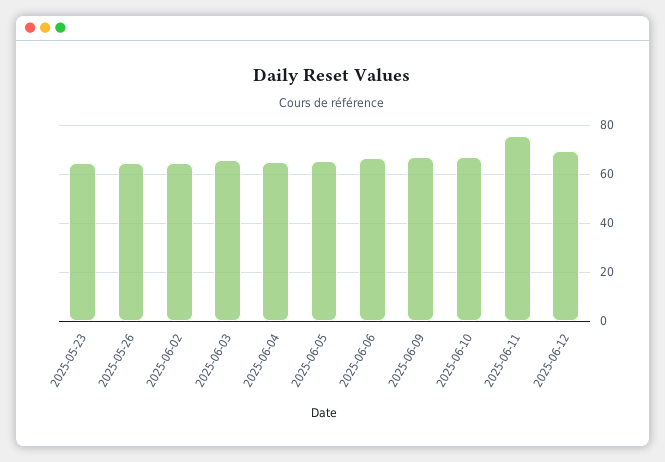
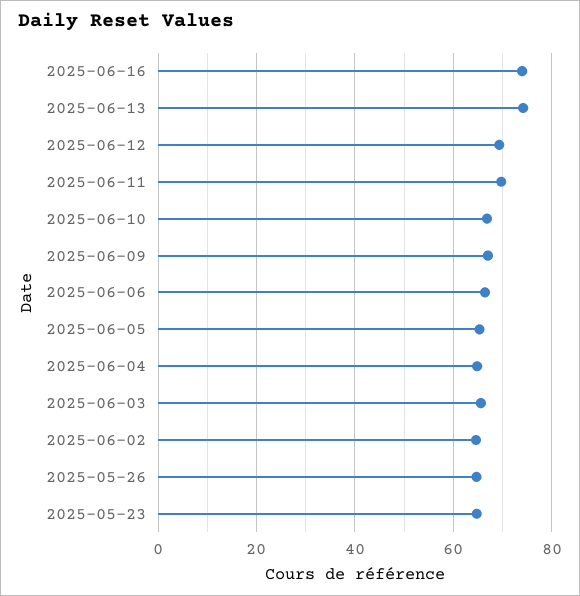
2025-06-11: 75 -> 70
2025-06-16: none -> 74
2025-06-13: none -> 74

